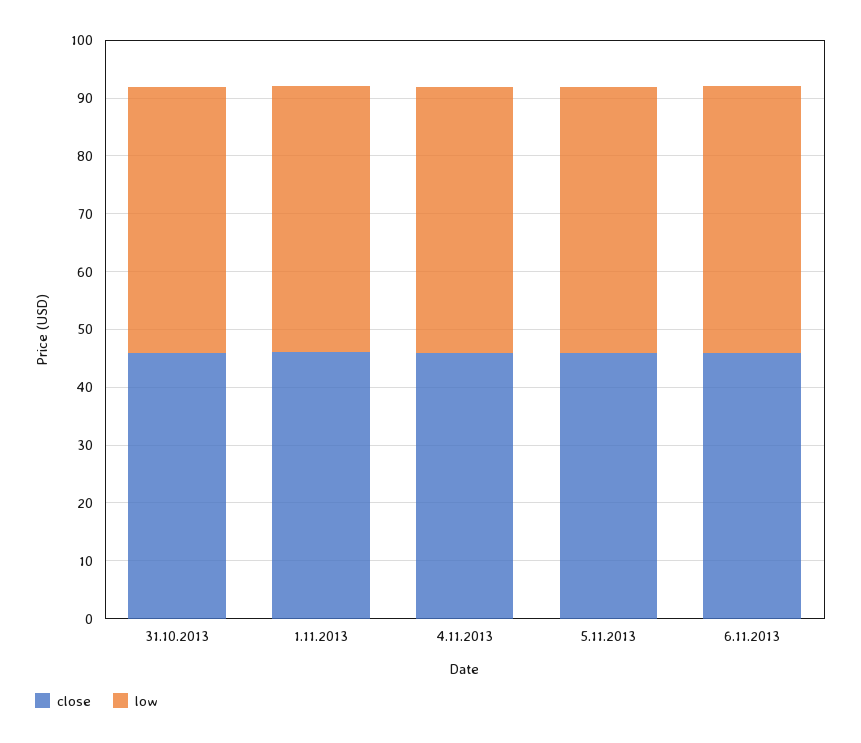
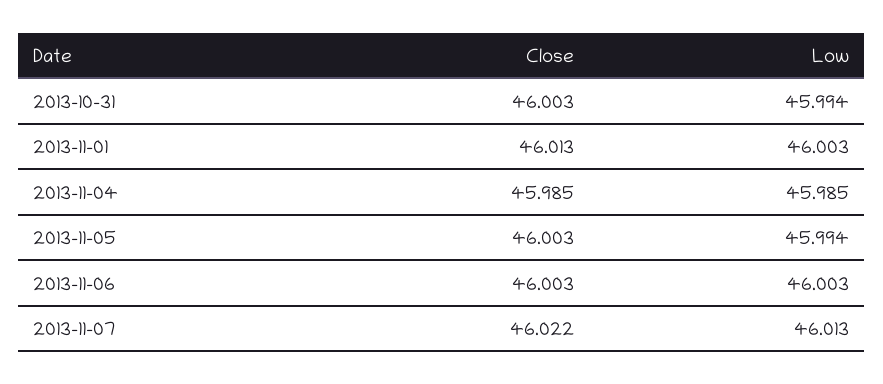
close, 2013-11-07: none -> 46.022
low, 2013-11-07: none -> 46.013

